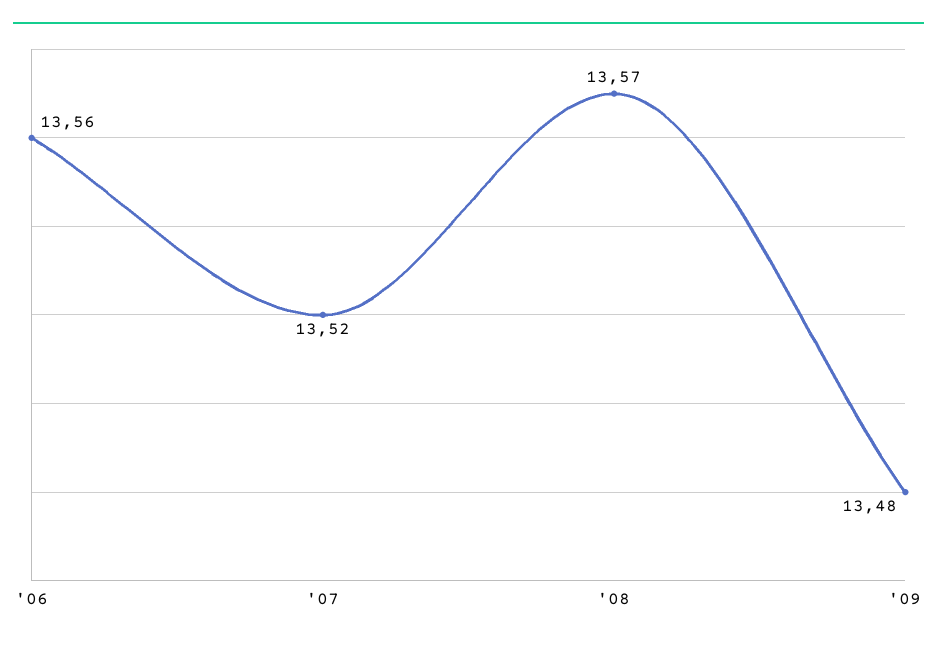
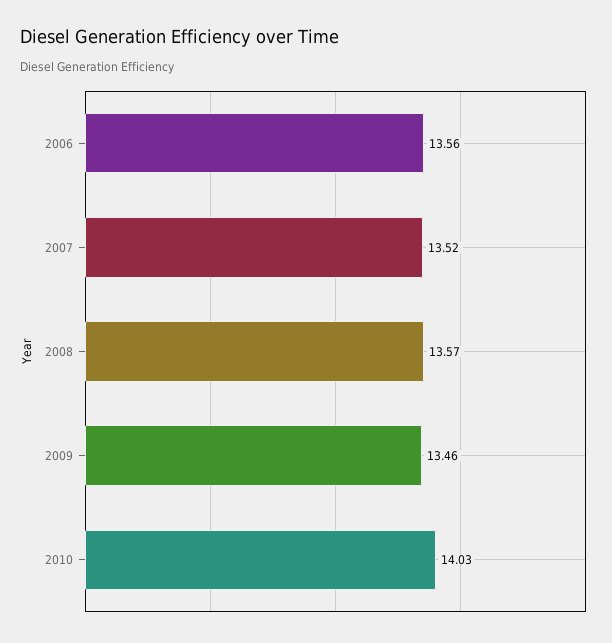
'09: 13.48 -> 13.46
2010: none -> 14.03

